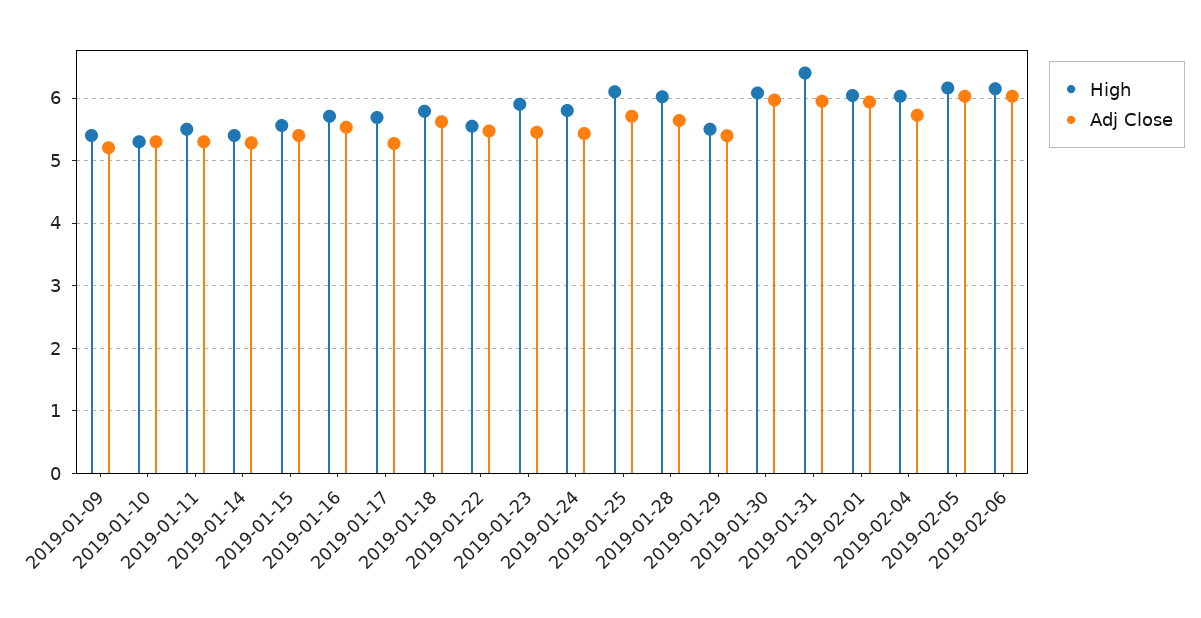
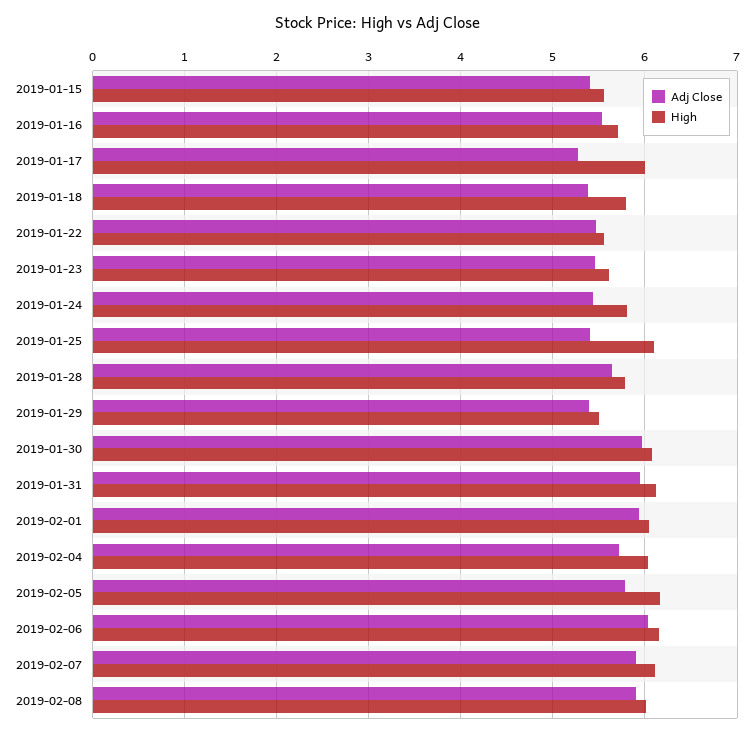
High, 2019-01-09: 5.4 -> none
Adj Close, 2019-01-09: 5.2 -> none
High, 2019-01-10: 5.3 -> none
Adj Close, 2019-01-10: 5.3 -> none
High, 2019-01-11: 5.5 -> none
Adj Close, 2019-01-11: 5.3 -> none
High, 2019-01-14: 5.4 -> none
Adj Close, 2019-01-14: 5.3 -> none
High, 2019-01-17: 5.7 -> 6
Adj Close, 2019-01-18: 5.6 -> 5.4
High, 2019-01-23: 5.9 -> 5.6
Adj Close, 2019-01-25: 5.7 -> 5.4
High, 2019-01-28: 6 -> 5.8
High, 2019-01-31: 6.4 -> 6.1
Adj Close, 2019-02-05: 6 -> 5.8
Adj Close, 2019-02-07: none -> 5.9
High, 2019-02-07: none -> 6.1
Adj Close, 2019-02-08: none -> 5.9
High, 2019-02-08: none -> 6

